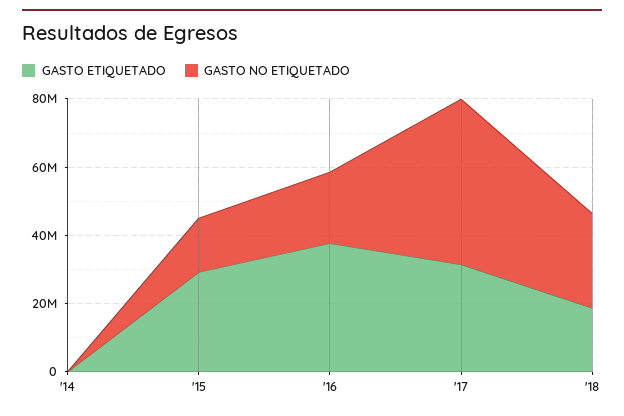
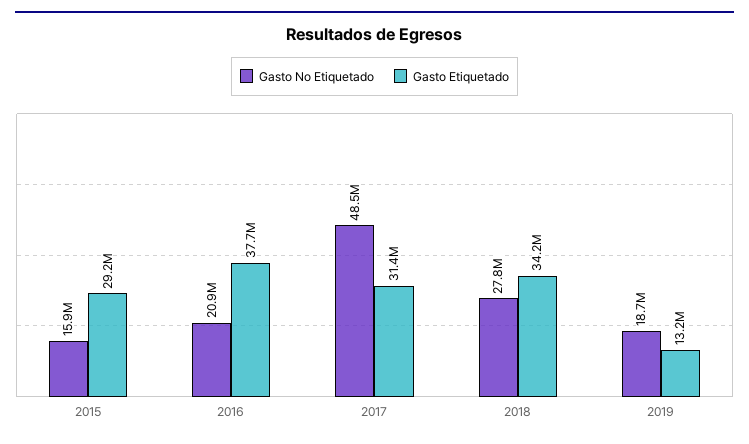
GASTO ETIQUETADO, '14: 0 -> none
GASTO NO ETIQUETADO, '14: 0 -> none
GASTO ETIQUETADO, '18: 20000000 -> 34200000
GASTO NO ETIQUETADO, 2019: none -> 18700000
GASTO ETIQUETADO, 2019: none -> 13200000

